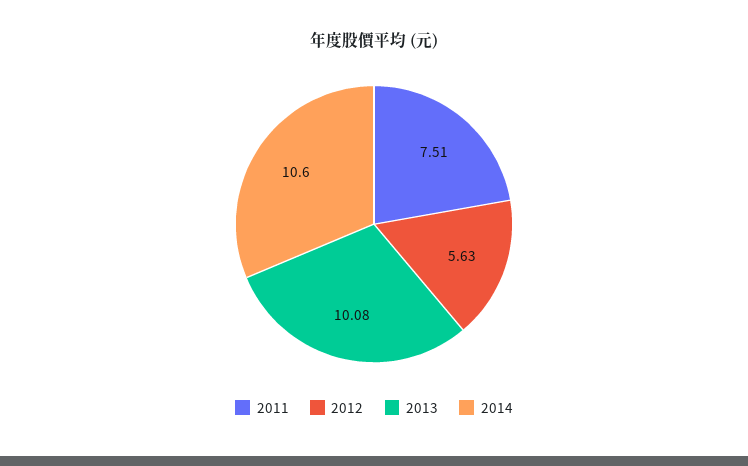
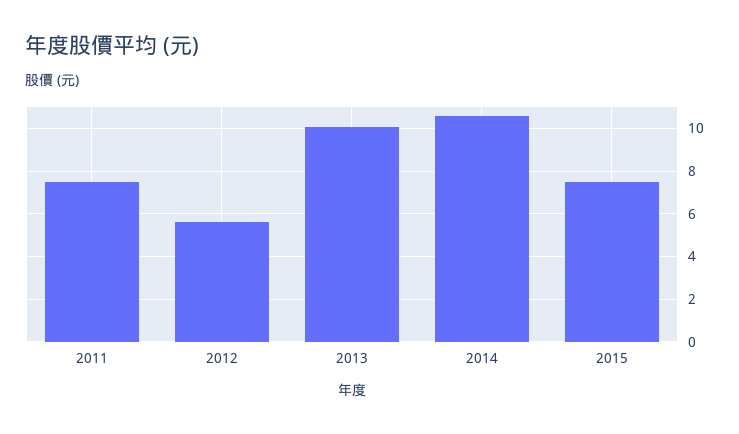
2015: none -> 7.5

